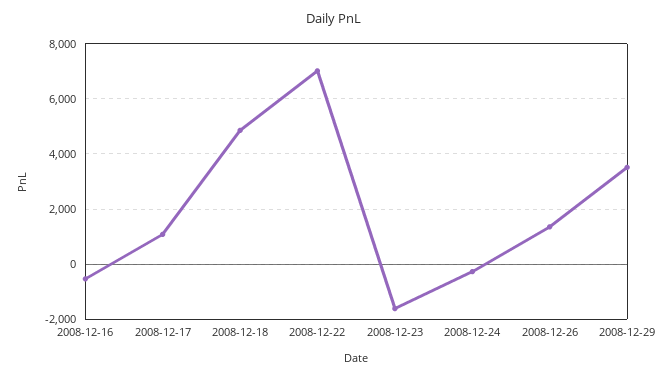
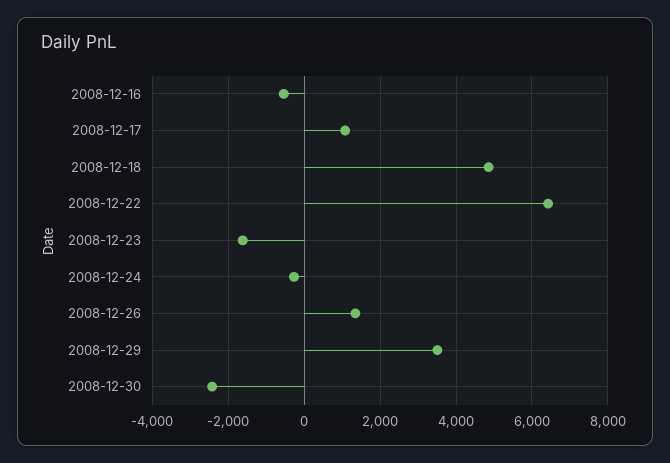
2008-12-22: 7000 -> 6400
2008-12-30: none -> -2400

